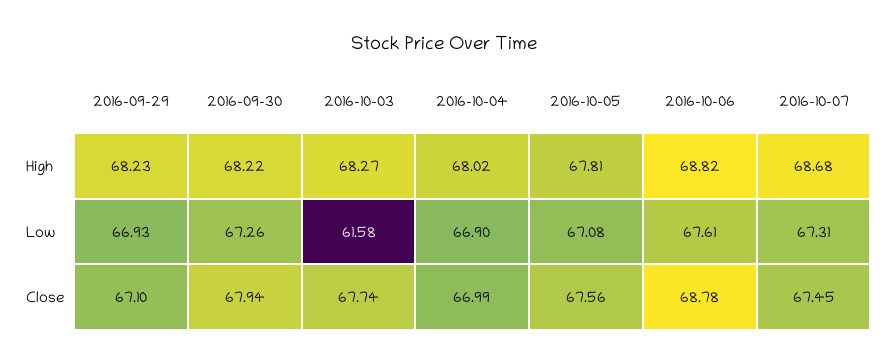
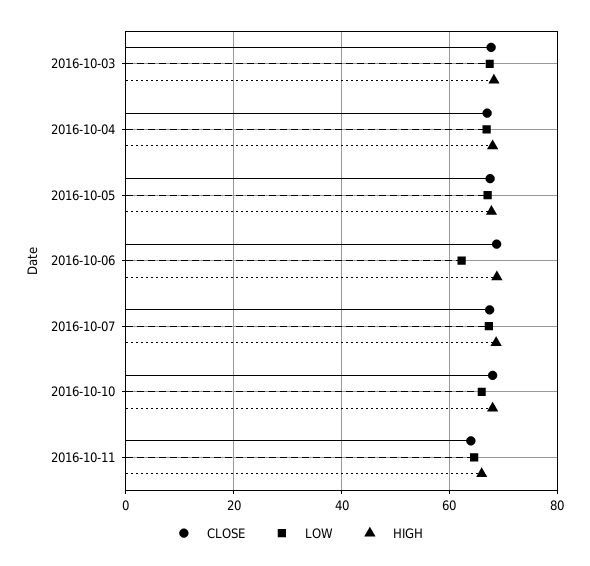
High, 2016-09-29: 68.23 -> none
High, 2016-09-30: 68.22 -> none
Low, 2016-09-29: 66.93 -> none
Low, 2016-09-30: 67.26 -> none
Low, 2016-10-03: 61.58 -> 68
Low, 2016-10-06: 67.61 -> 62
Close, 2016-09-29: 67.1 -> none
Close, 2016-09-30: 67.94 -> none
Close, 2016-10-10: none -> 68
Low, 2016-10-10: none -> 66
High, 2016-10-10: none -> 68
Close, 2016-10-11: none -> 64
Low, 2016-10-11: none -> 64
High, 2016-10-11: none -> 66

